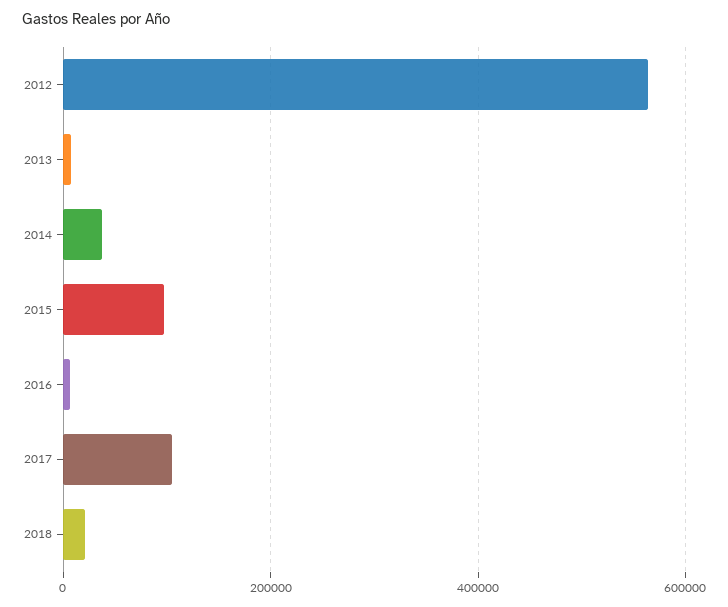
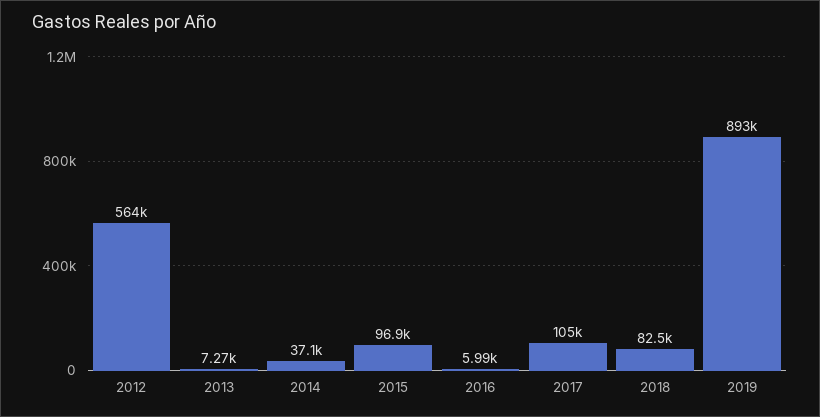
2018: 20000 -> 82500
2019: none -> 893000

